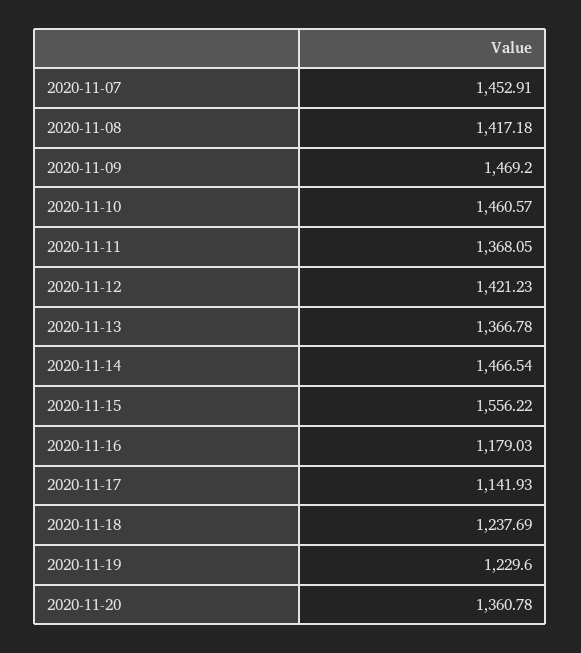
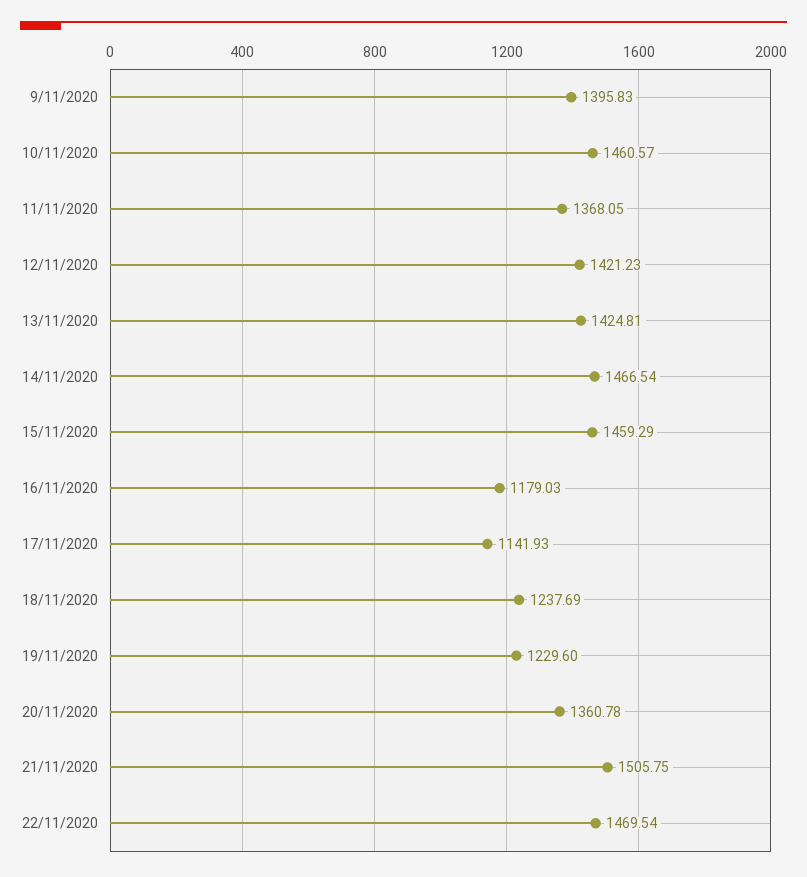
2020-11-07: 1452.91 -> none
2020-11-08: 1417.18 -> none
2020-11-09: 1469.2 -> 1395.83
2020-11-13: 1366.78 -> 1424.81
2020-11-15: 1556.22 -> 1459.29
21/11/2020: none -> 1505.75
22/11/2020: none -> 1469.54

